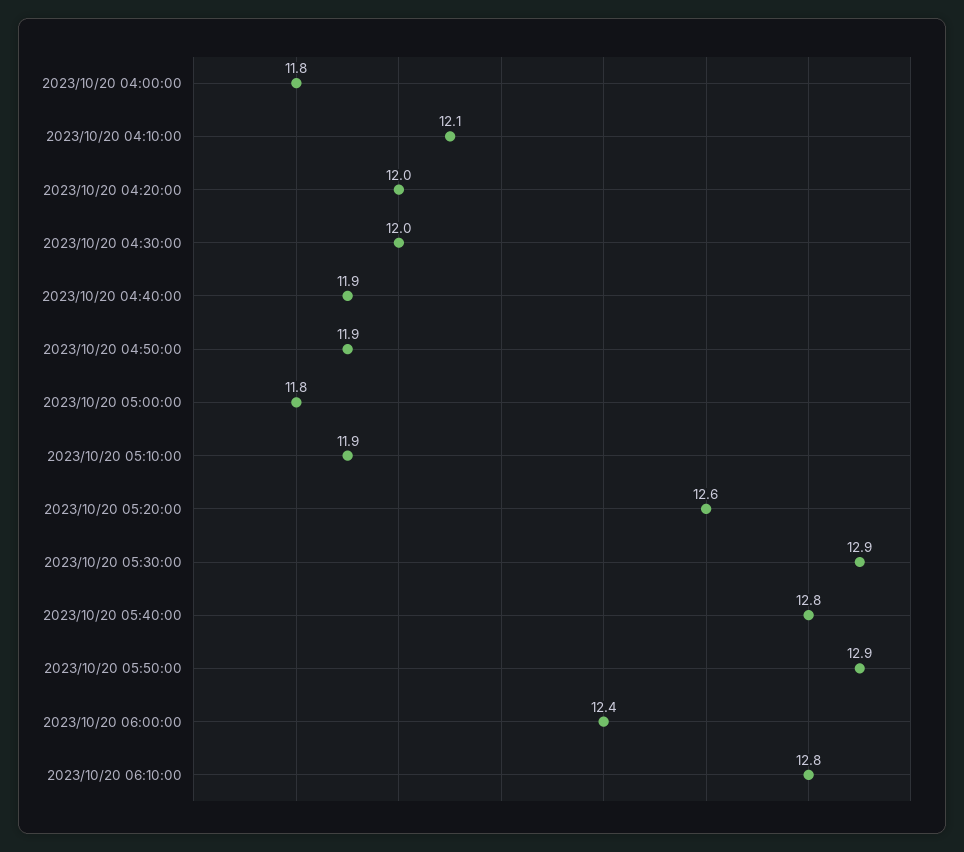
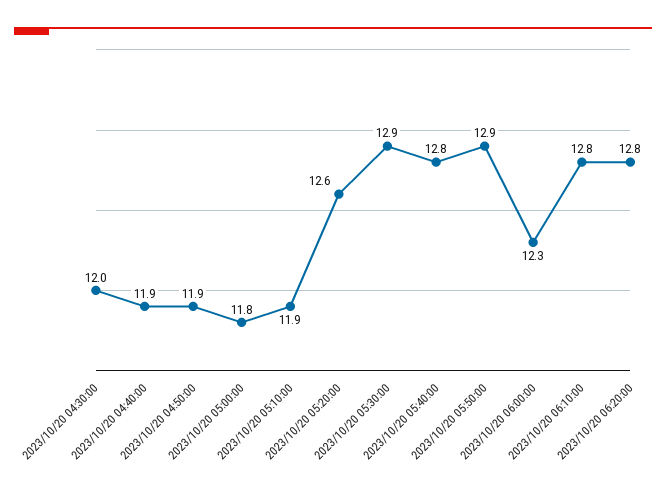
2023/10/20 04:00:00: 11.8 -> none
2023/10/20 04:10:00: 12.1 -> none
2023/10/20 04:20:00: 12 -> none
2023/10/20 06:00:00: 12.4 -> 12.3
2023/10/20 06:20:00: none -> 12.8

